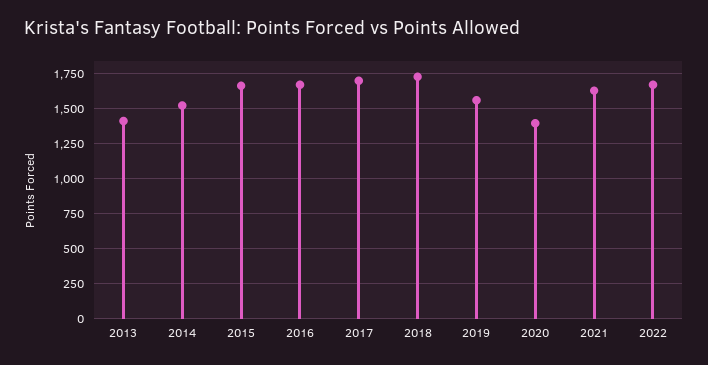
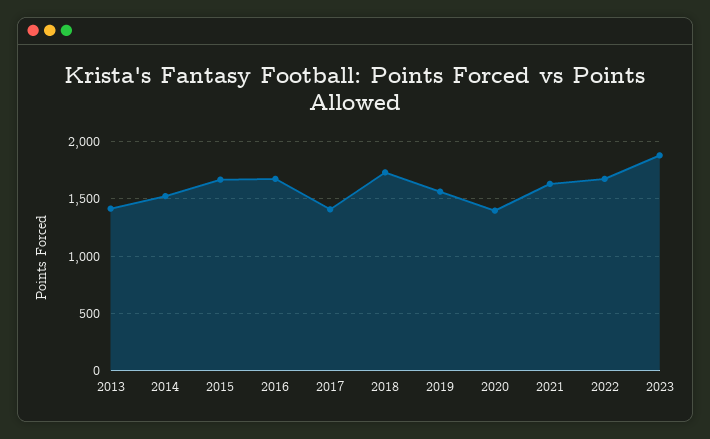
2017: 1700 -> 1400
2023: none -> 1900

